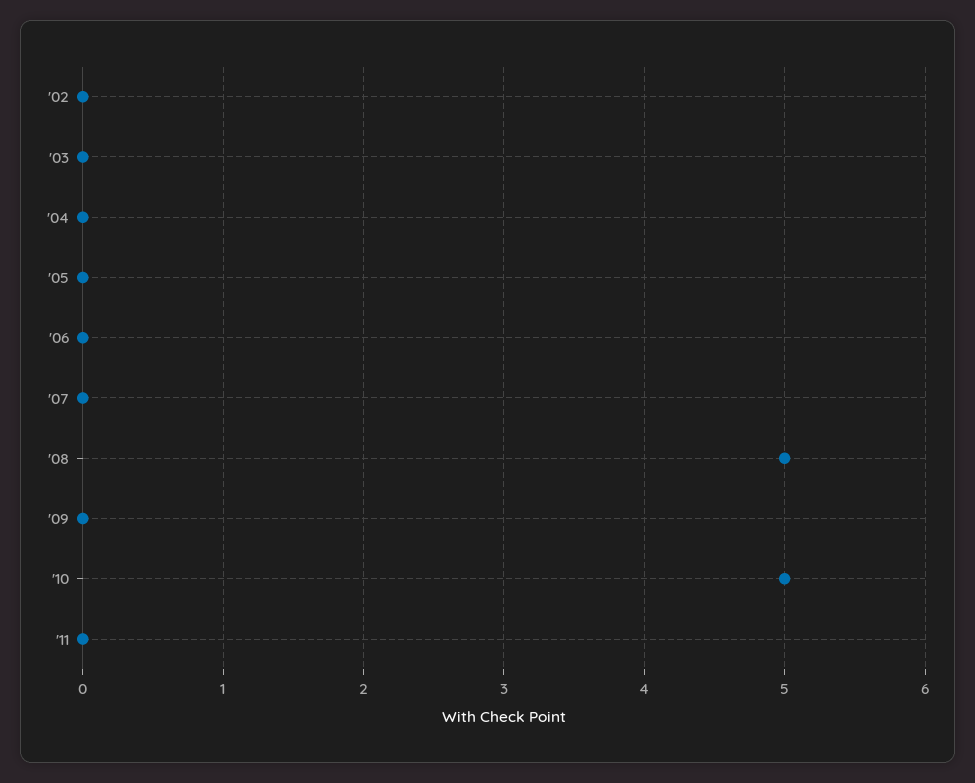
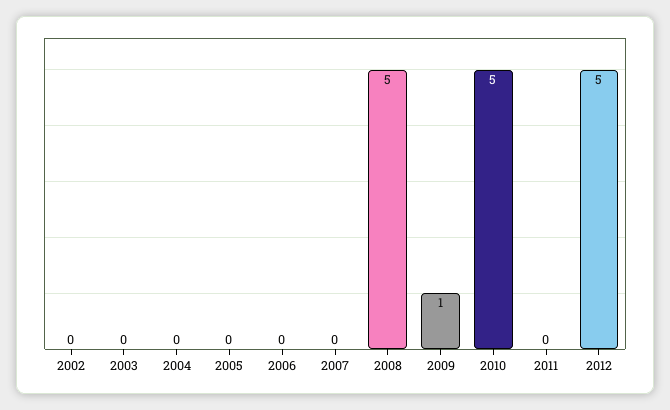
'09: 0 -> 1
2012: none -> 5

